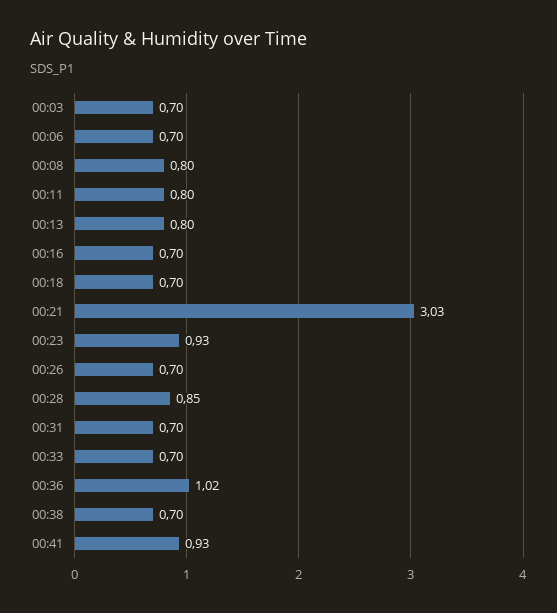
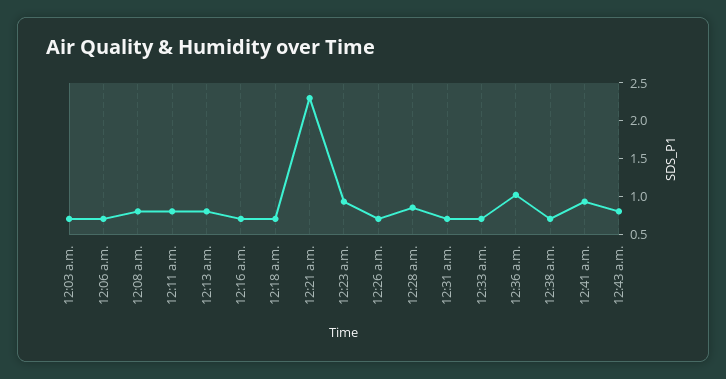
00:21: 3.03 -> 2.25
12:43 a.m.: none -> 0.75

